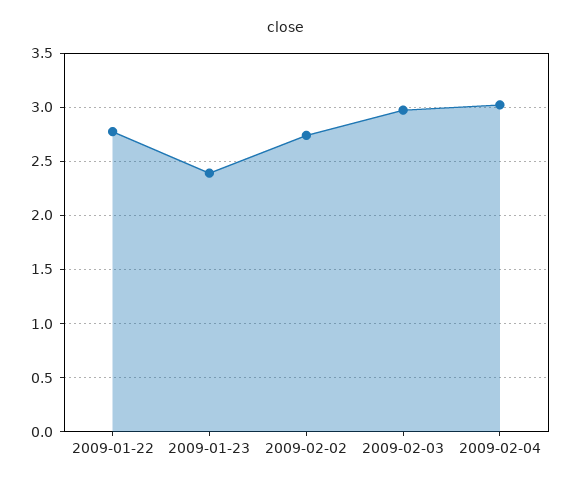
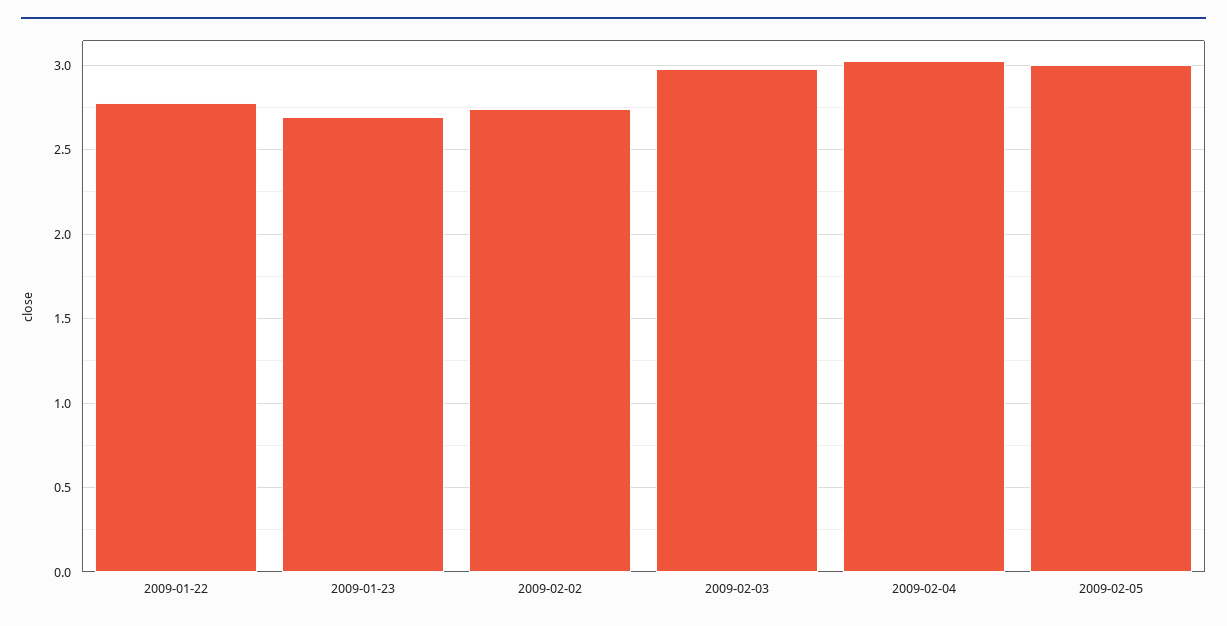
2009-01-23: 2.4 -> 2.7
2009-02-05: none -> 3

